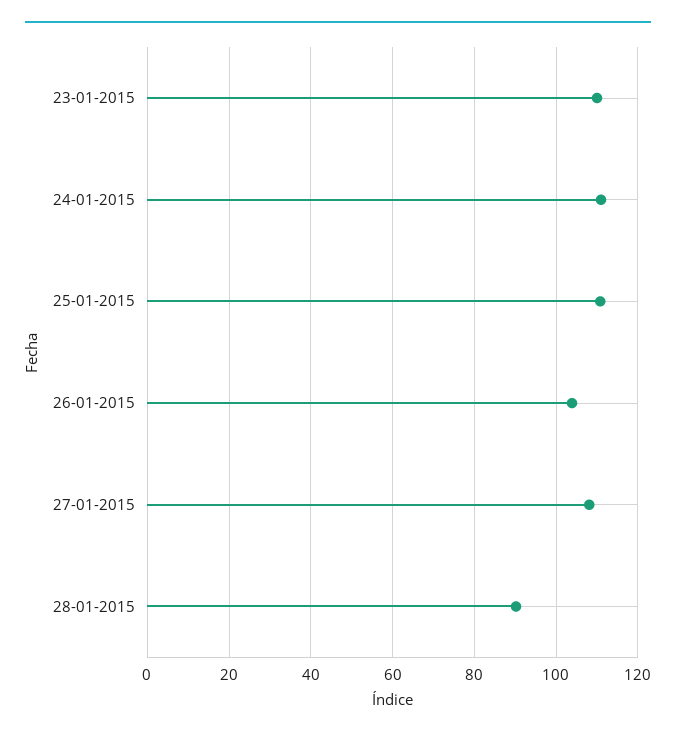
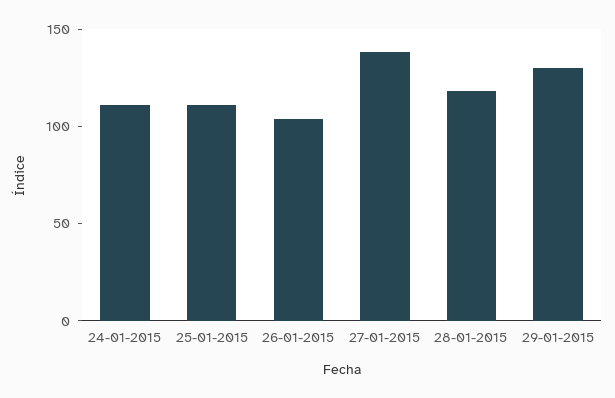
23-01-2015: 110 -> none
27-01-2015: 108 -> 140
28-01-2015: 90 -> 120
29-01-2015: none -> 130

